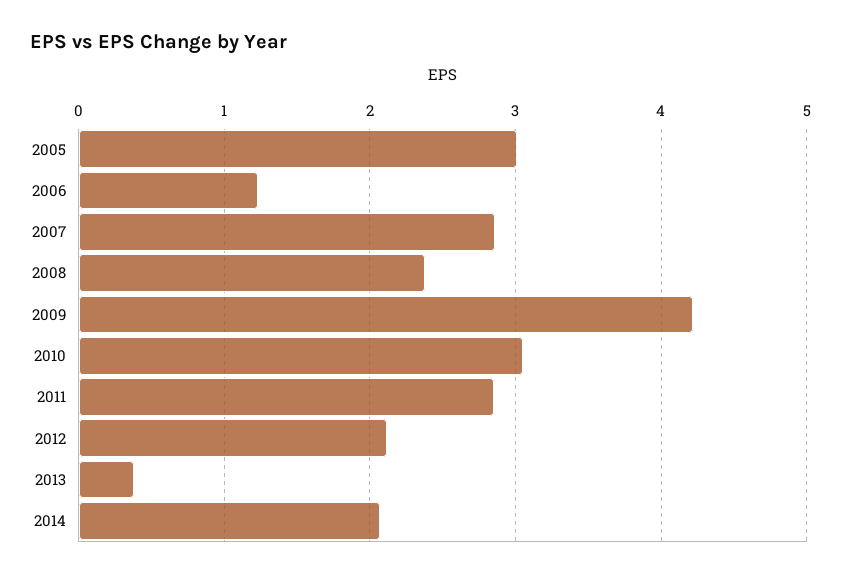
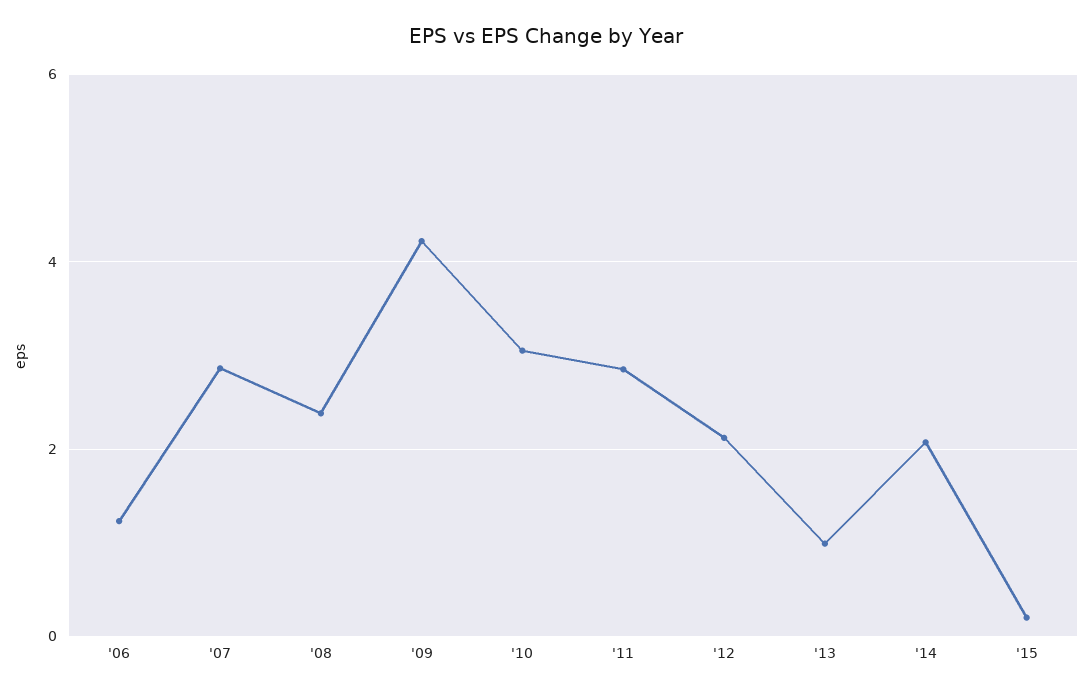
2005: 3 -> none
2013: 0.4 -> 1
'15: none -> 0.2

